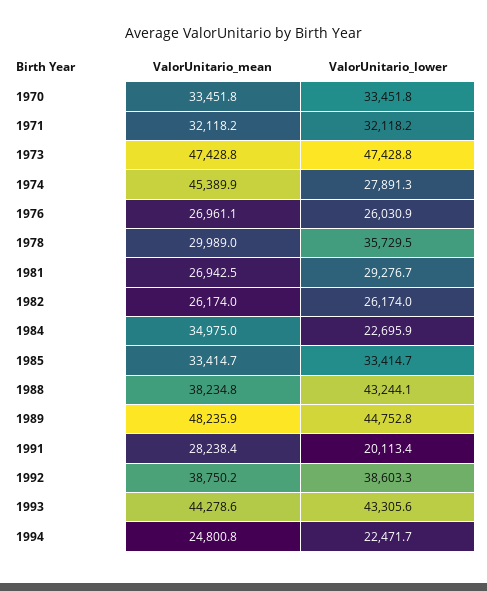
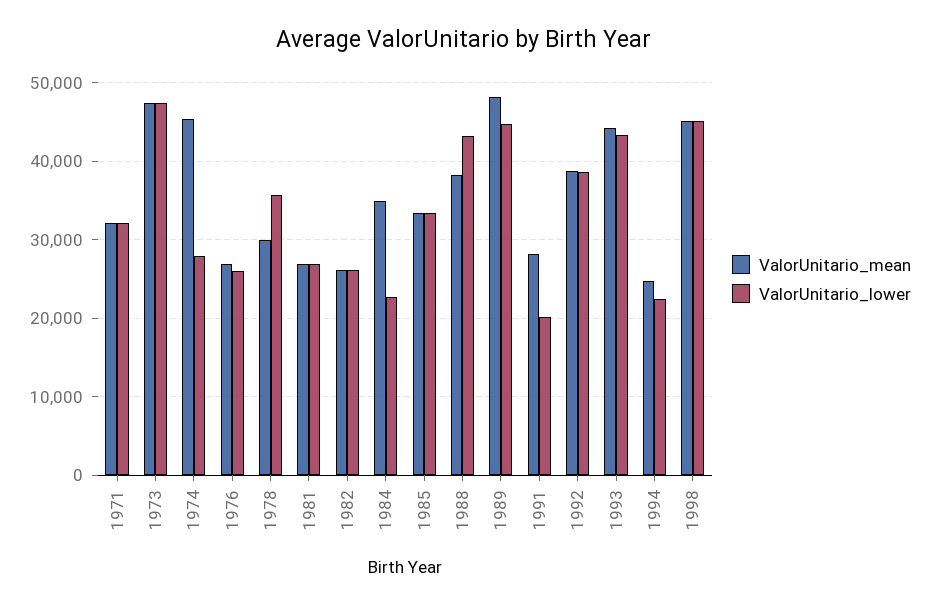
ValorUnitario_mean, 1970: 33451.8 -> none
ValorUnitario_lower, 1970: 33451.8 -> none
ValorUnitario_lower, 1981: 29276.7 -> 27000
ValorUnitario_mean, 1998: none -> 45000
ValorUnitario_lower, 1998: none -> 45000

